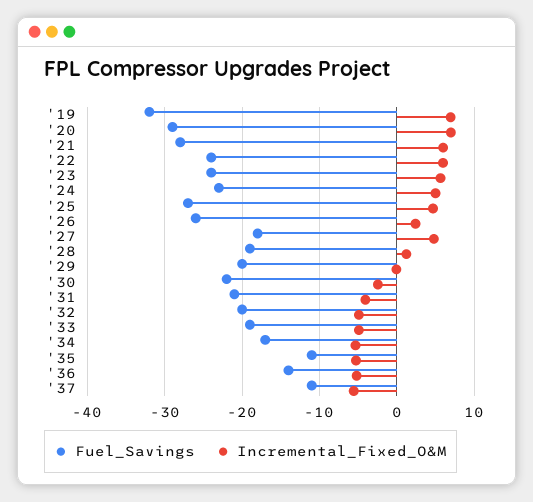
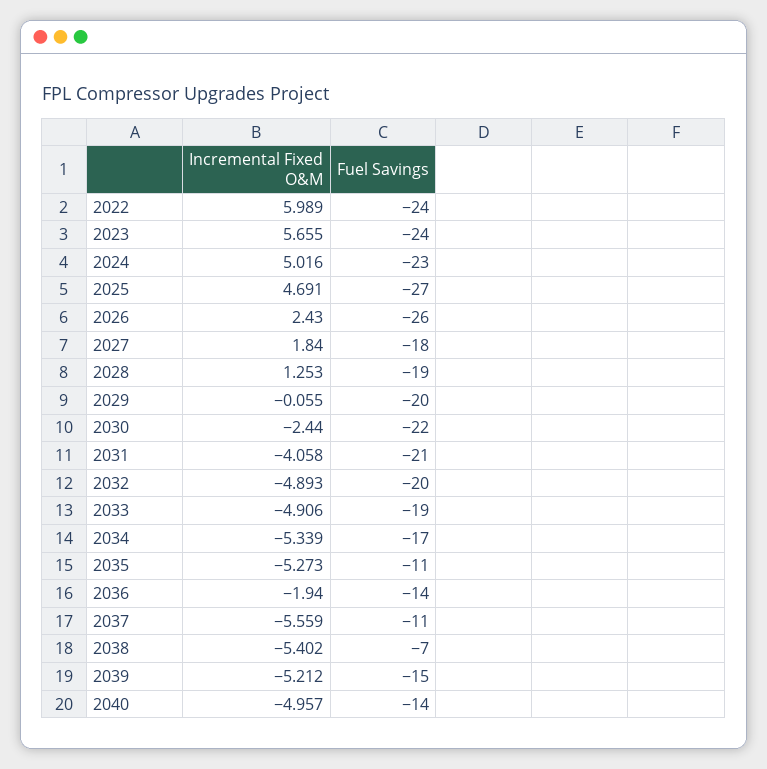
Fuel_Savings, '19: -32 -> none
Incremental_Fixed_O&M, '19: 7 -> none
Fuel_Savings, '20: -29 -> none
Incremental_Fixed_O&M, '20: 7 -> none
Fuel_Savings, '21: -28 -> none
Incremental_Fixed_O&M, '21: 6 -> none
Incremental_Fixed_O&M, '27: 5 -> 1.84
Incremental_Fixed_O&M, '36: -5 -> -1.94
Incremental_Fixed_O&M, 2038: none -> -5.402
Fuel_Savings, 2038: none -> -7
Incremental_Fixed_O&M, 2039: none -> -5.212
Fuel_Savings, 2039: none -> -15
Incremental_Fixed_O&M, 2040: none -> -4.957
Fuel_Savings, 2040: none -> -14

